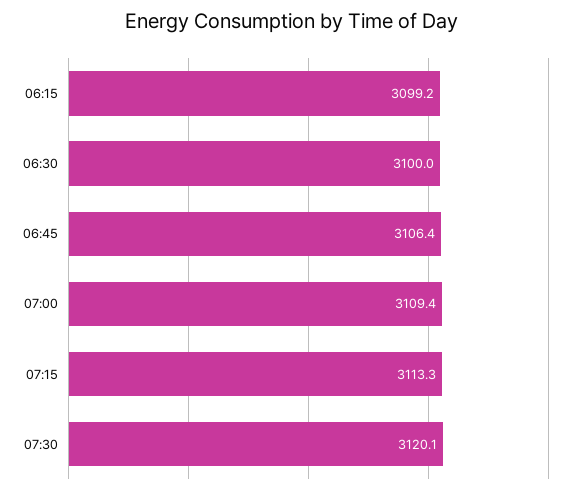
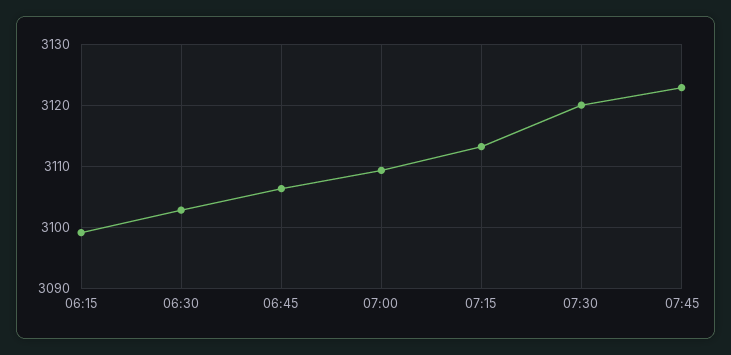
06:30: 3100 -> 3103
07:45: none -> 3123

